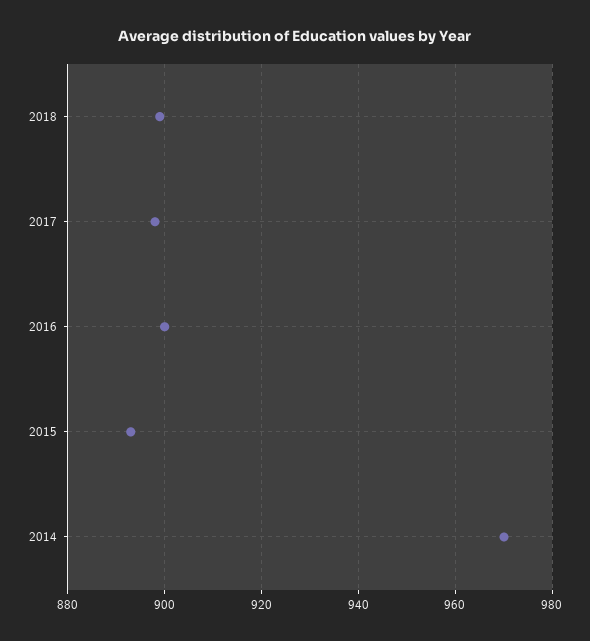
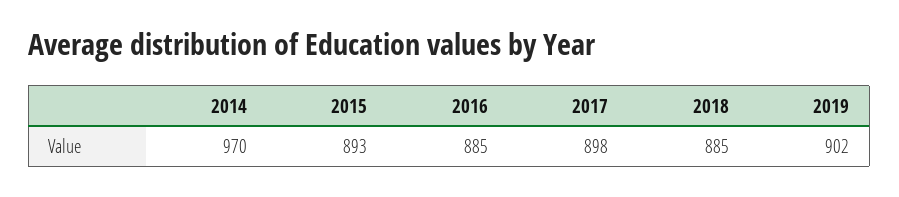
2018: 900 -> 885
2016: 900 -> 885
2019: none -> 902

